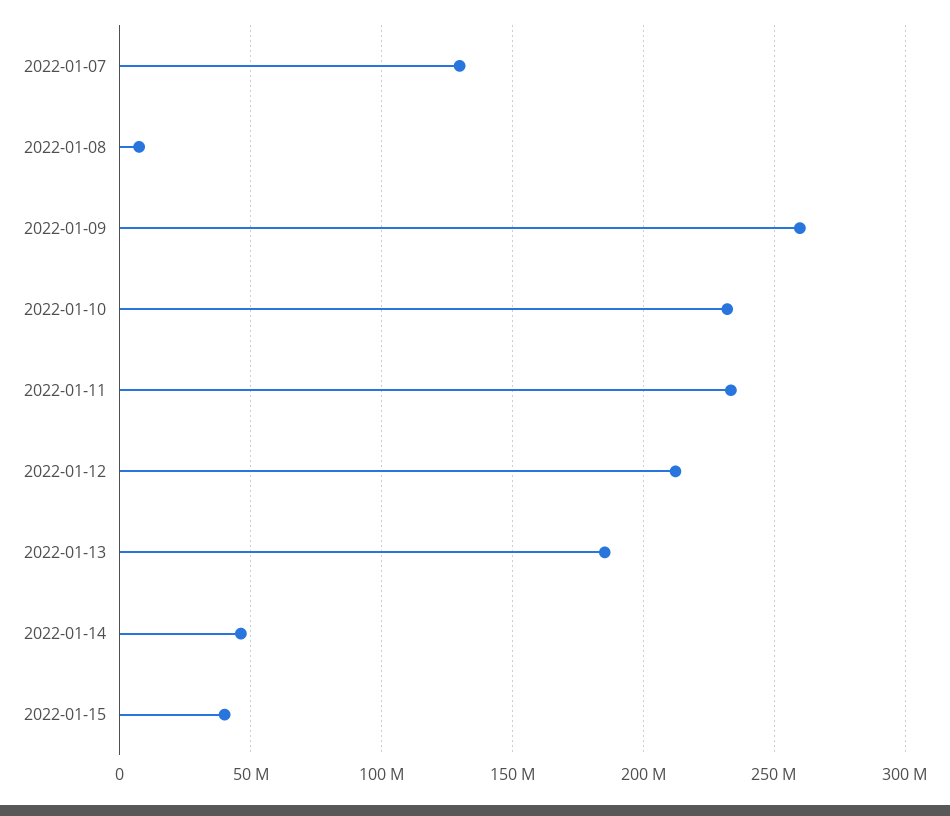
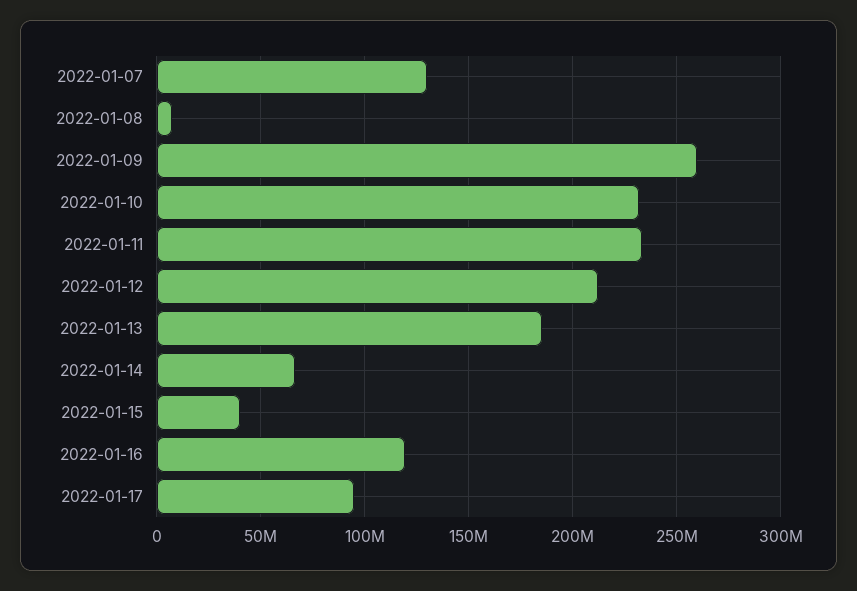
2022-01-14: 45000000 -> 65000000
2022-01-16: none -> 120000000
2022-01-17: none -> 95000000

